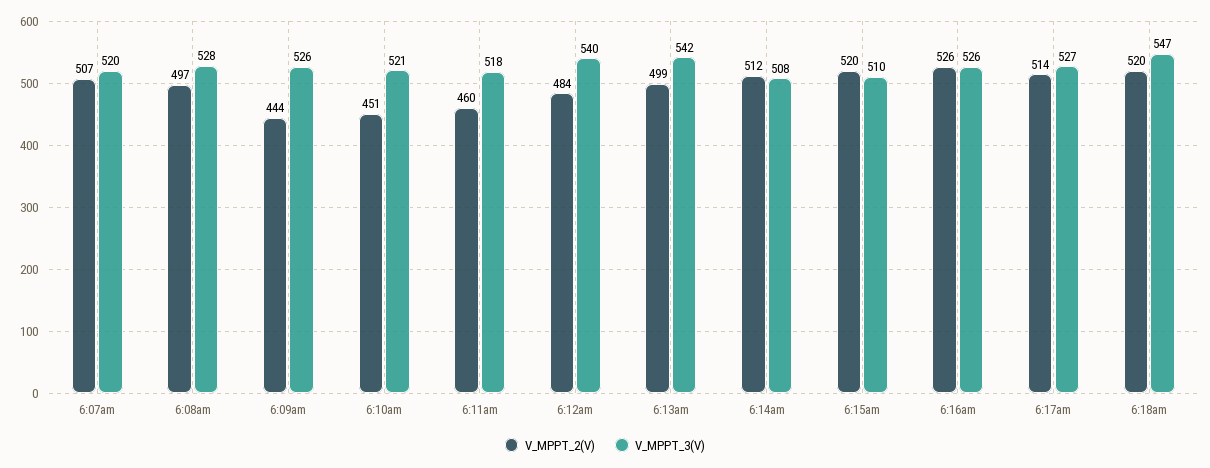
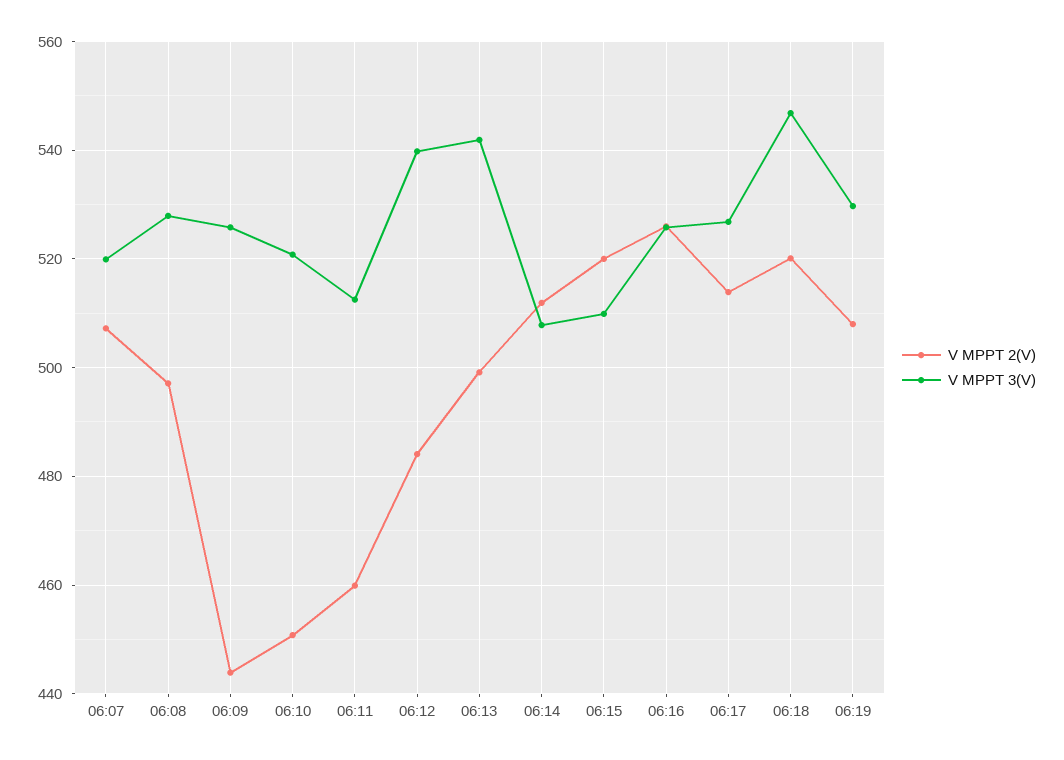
V_MPPT_3(V), 6:11am: 518 -> 512
V_MPPT_2(V), 06:19: none -> 508
V_MPPT_3(V), 06:19: none -> 530

